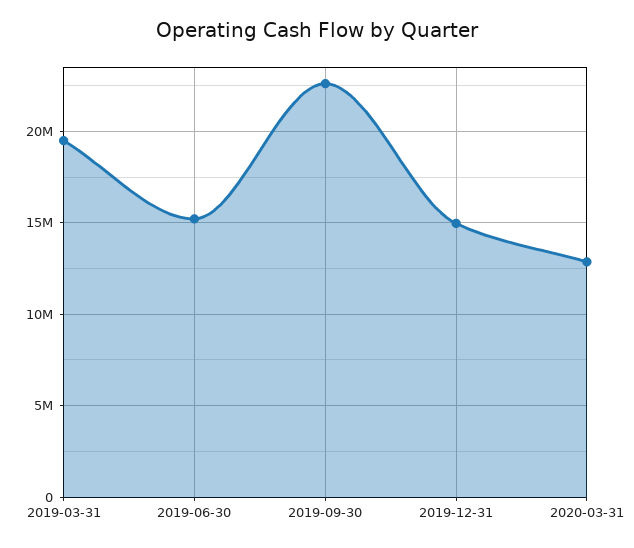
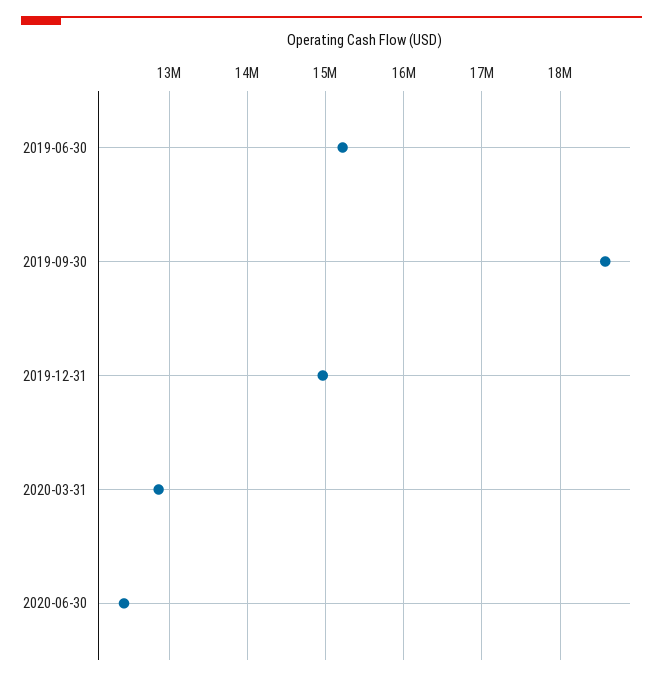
2019-03-31: 19500000 -> none
2019-09-30: 22500000 -> 18600000
2020-06-30: none -> 12400000

